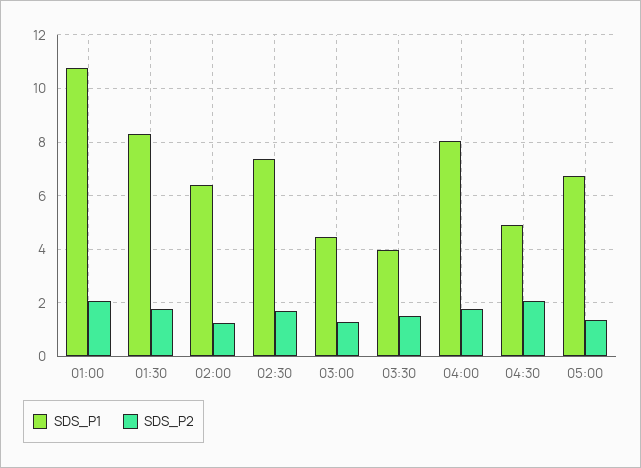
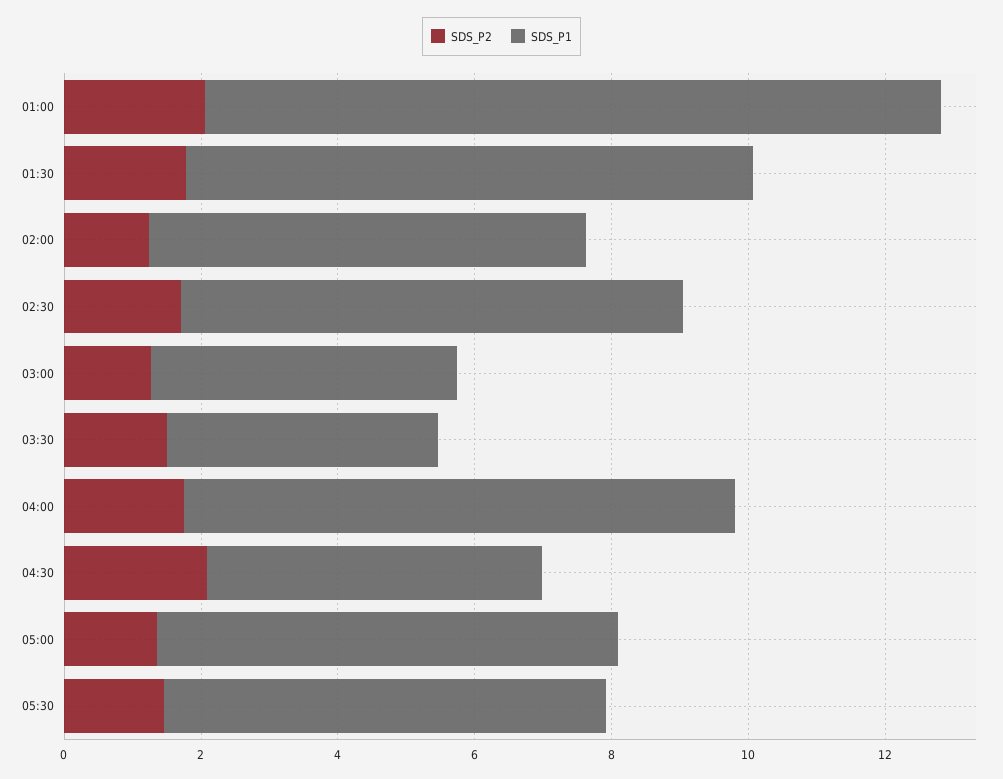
SDS_P2, 05:30: none -> 1.5
SDS_P1, 05:30: none -> 6.5

